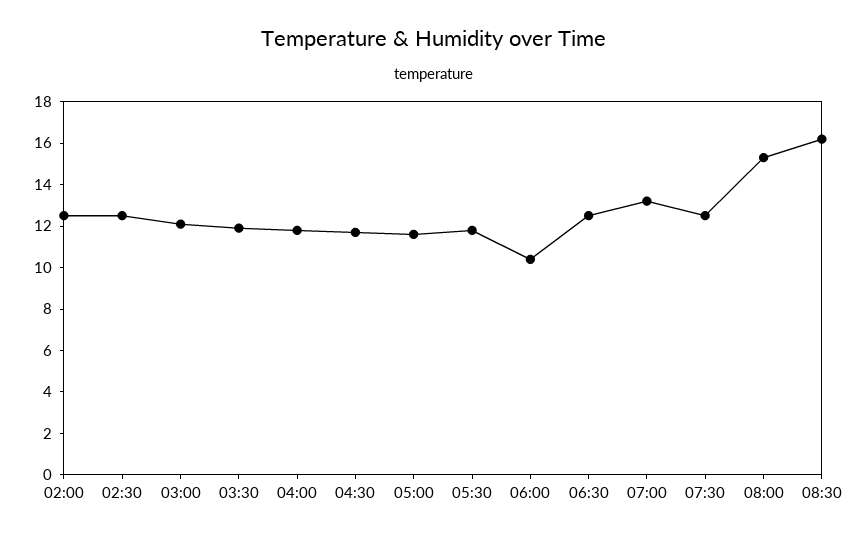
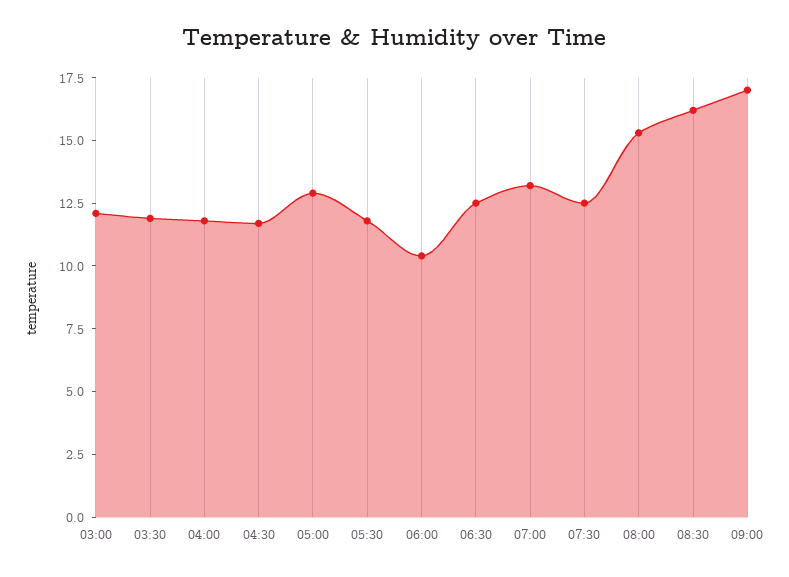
02:00: 12.5 -> none
02:30: 12.5 -> none
05:00: 11.5 -> 13
09:00: none -> 17

